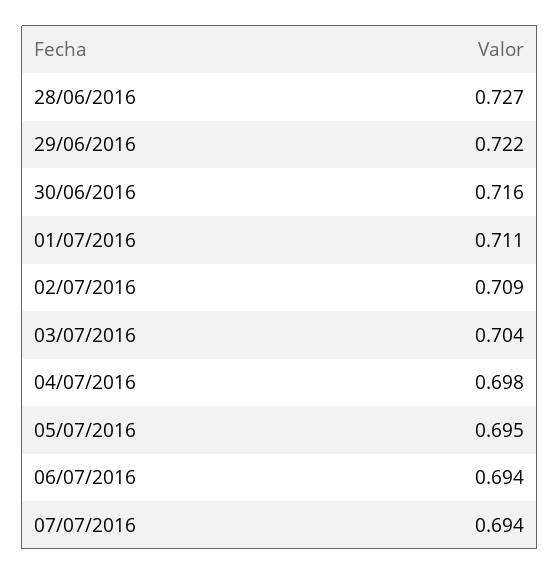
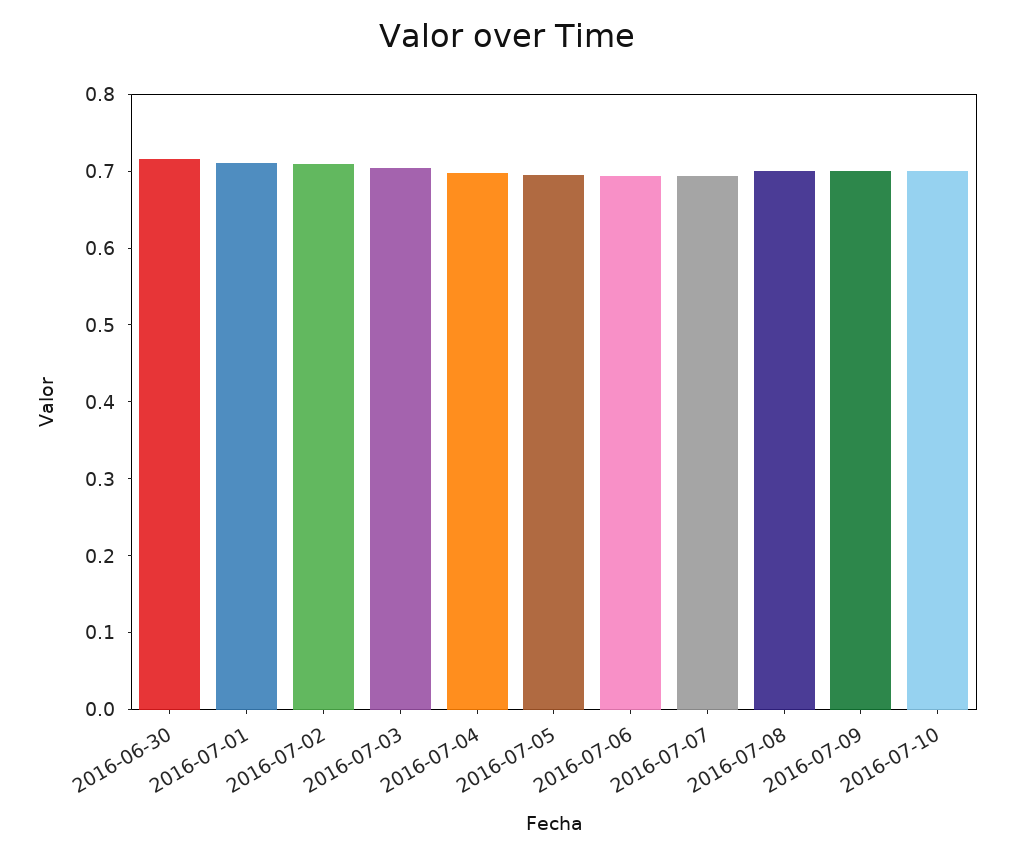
28/06/2016: 0.727 -> none
29/06/2016: 0.722 -> none
2016-07-08: none -> 0.7
2016-07-09: none -> 0.7
2016-07-10: none -> 0.7

